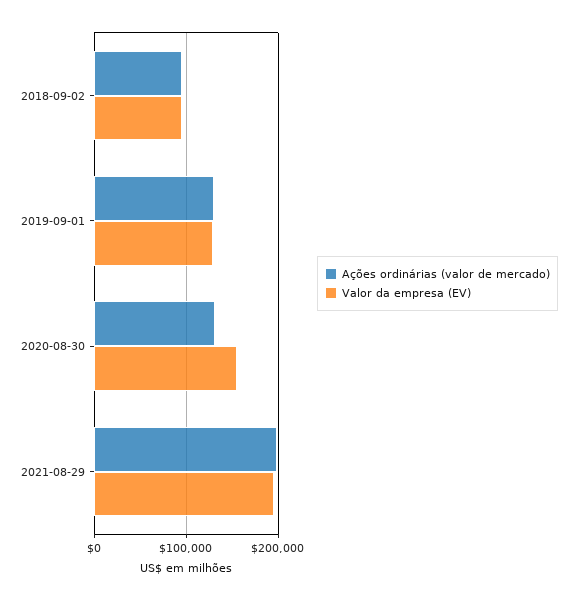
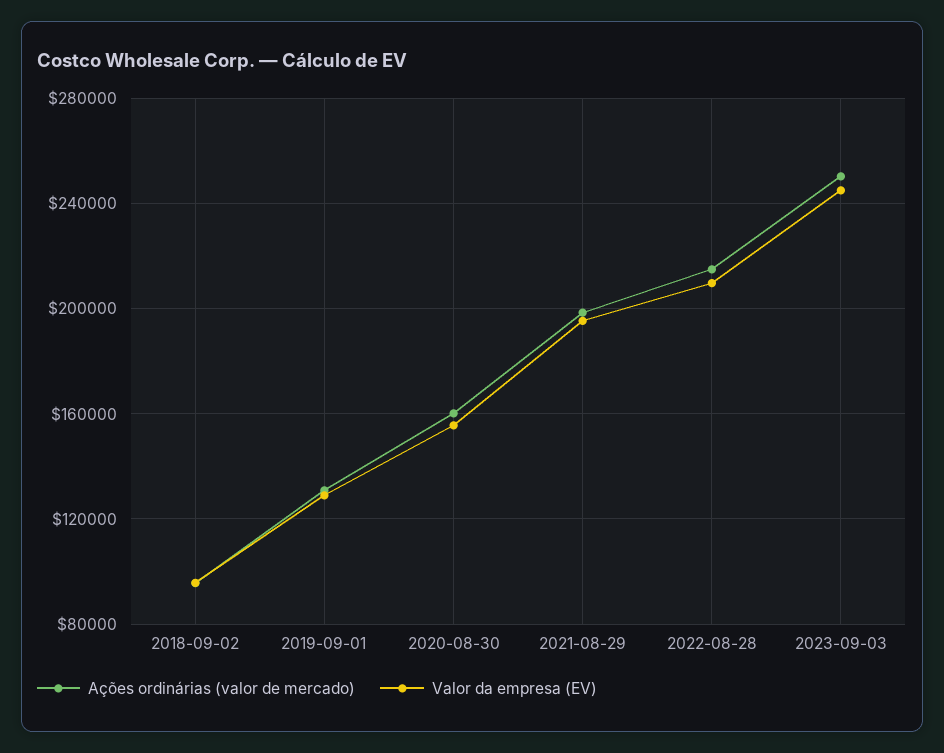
Ações ordinárias (valor de mercado), 2020-08-30: 130000 -> 160000
Ações ordinárias (valor de mercado), 2022-08-28: none -> 215000
Valor da empresa (EV), 2022-08-28: none -> 210000
Ações ordinárias (valor de mercado), 2023-09-03: none -> 250000
Valor da empresa (EV), 2023-09-03: none -> 245000

